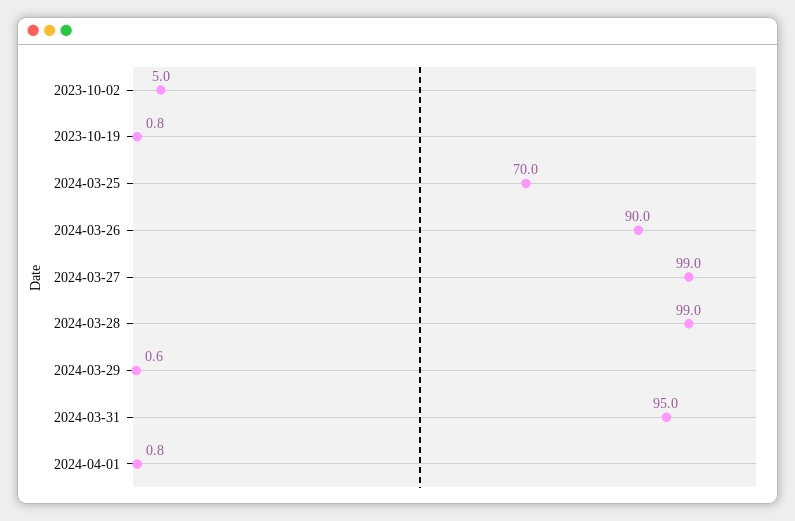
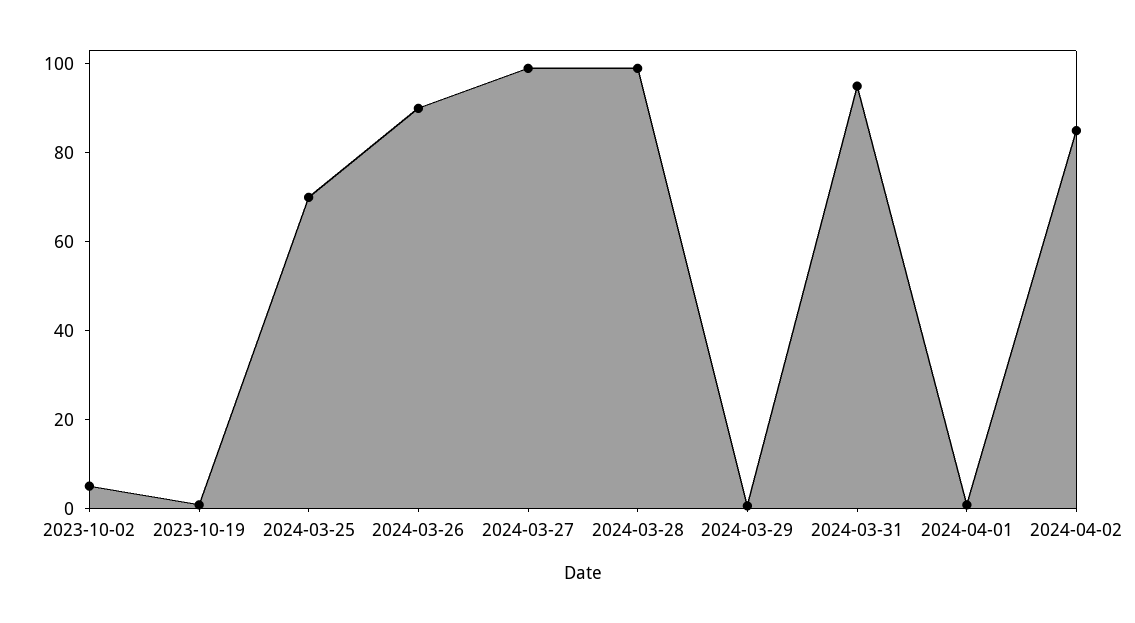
2024-04-02: none -> 85

